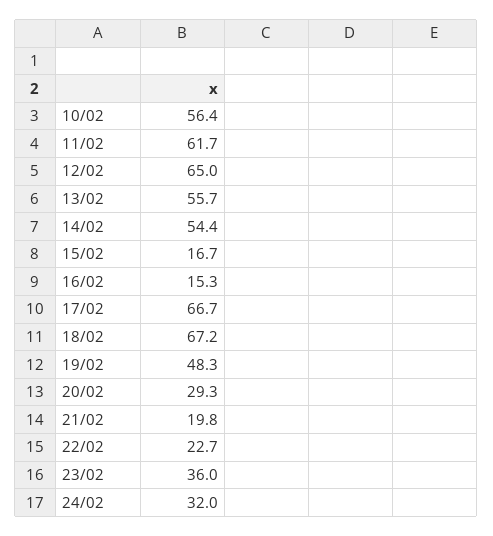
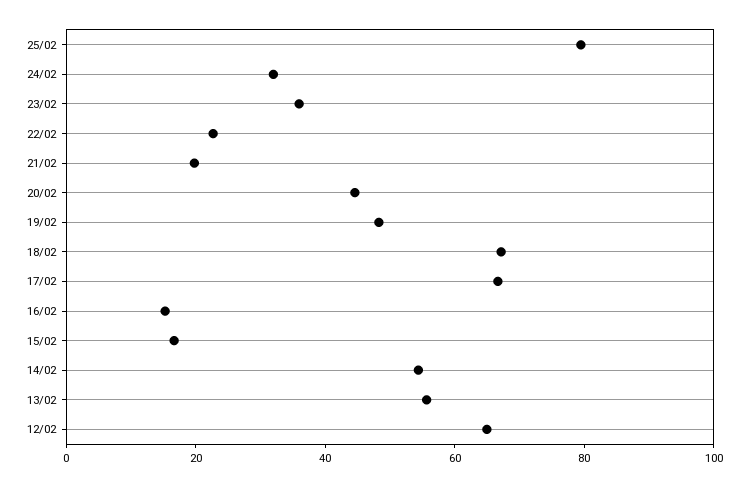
10/02: 56.4 -> none
11/02: 61.7 -> none
20/02: 29.3 -> 45
25/02: none -> 80

